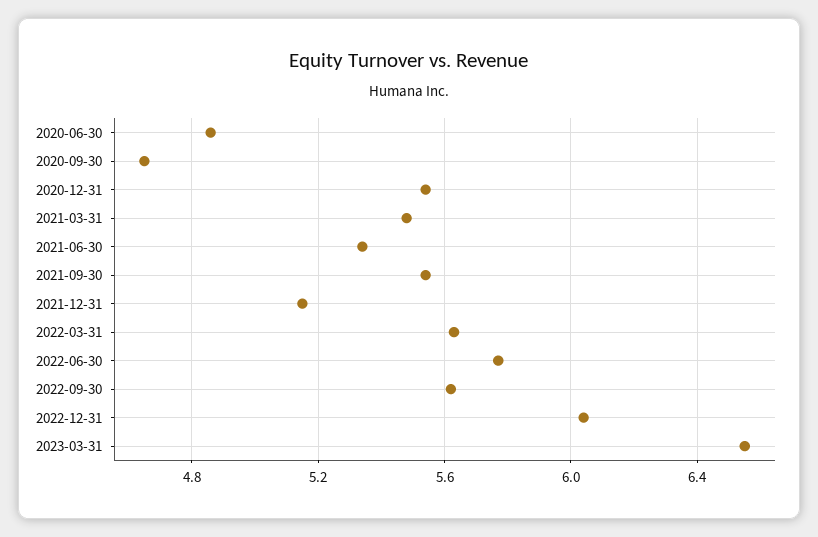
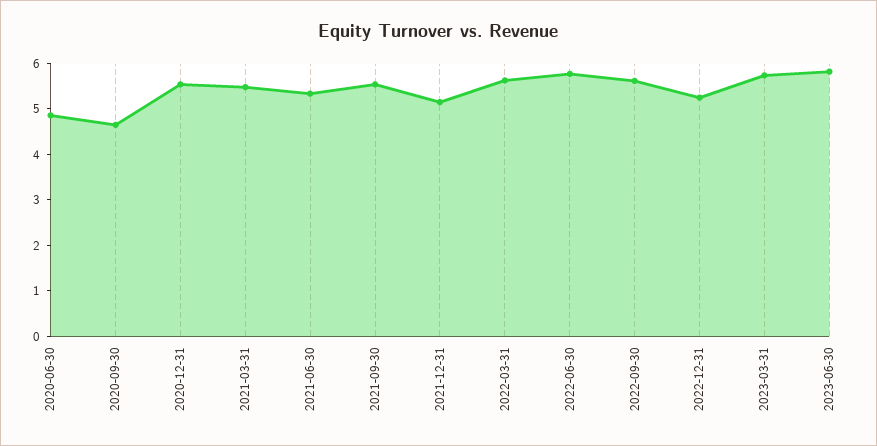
2022-12-31: 6.05 -> 5.2
2023-03-31: 6.55 -> 5.8
2023-06-30: none -> 5.8

